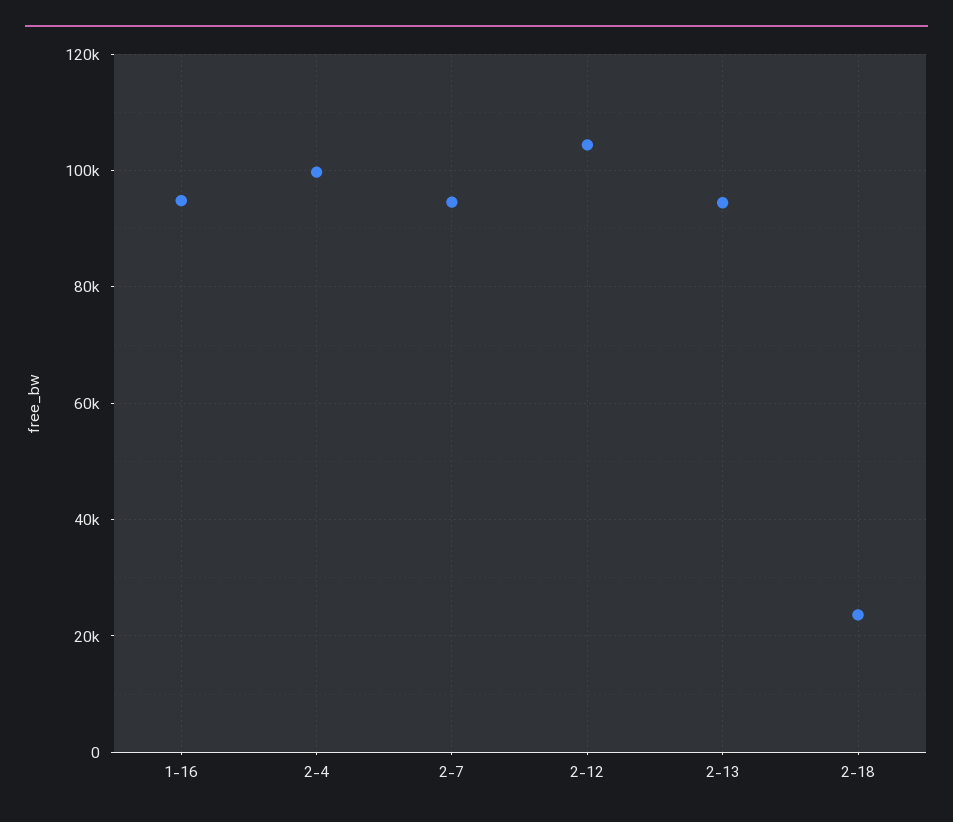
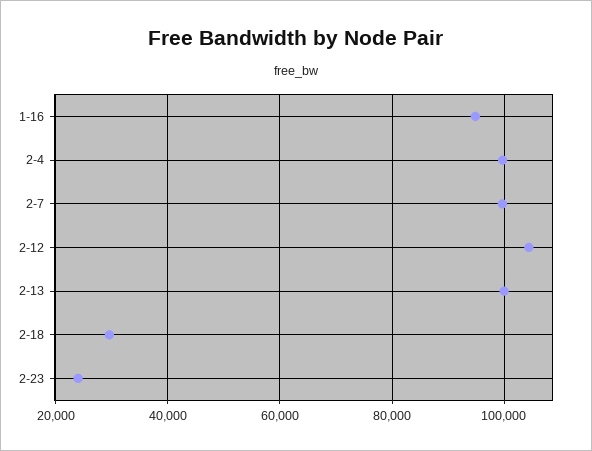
2-7: 94000 -> 100000
2-13: 94000 -> 100000
2-18: 24000 -> 30000
2-23: none -> 24000

